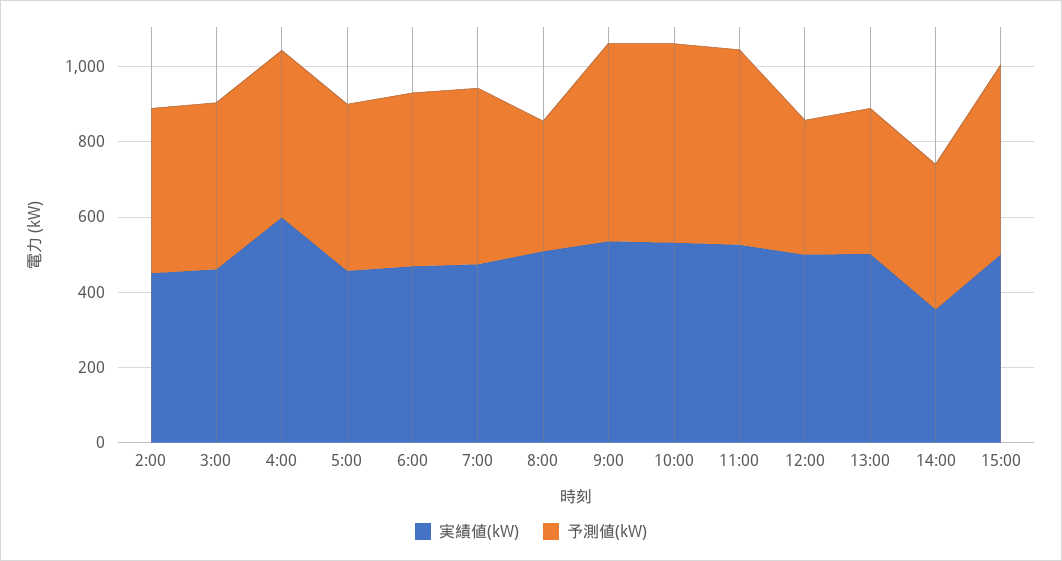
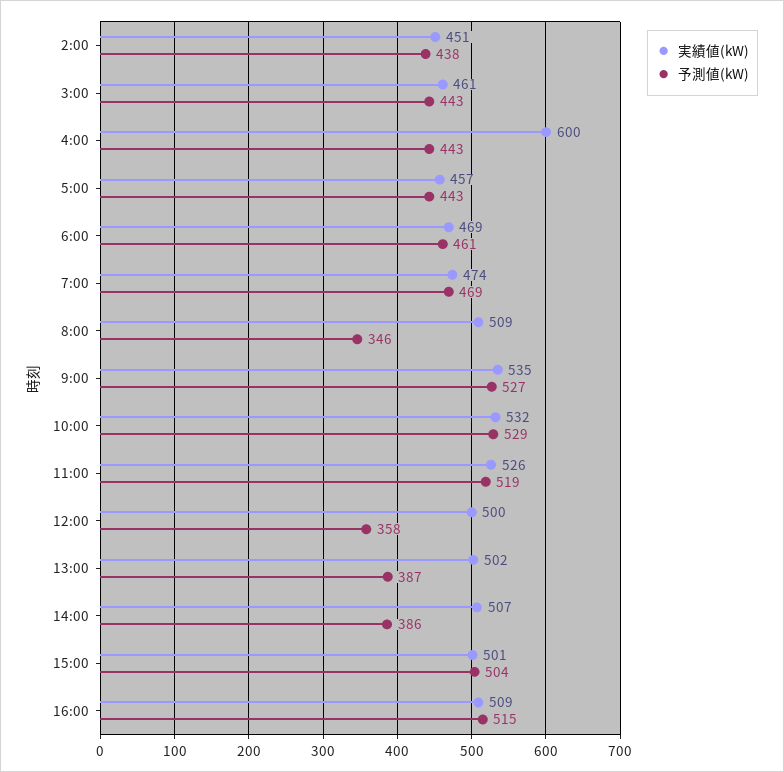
実績値(kW), 14:00: 350 -> 507
実績値(kW), 16:00: none -> 509
予測値(kW), 16:00: none -> 515

